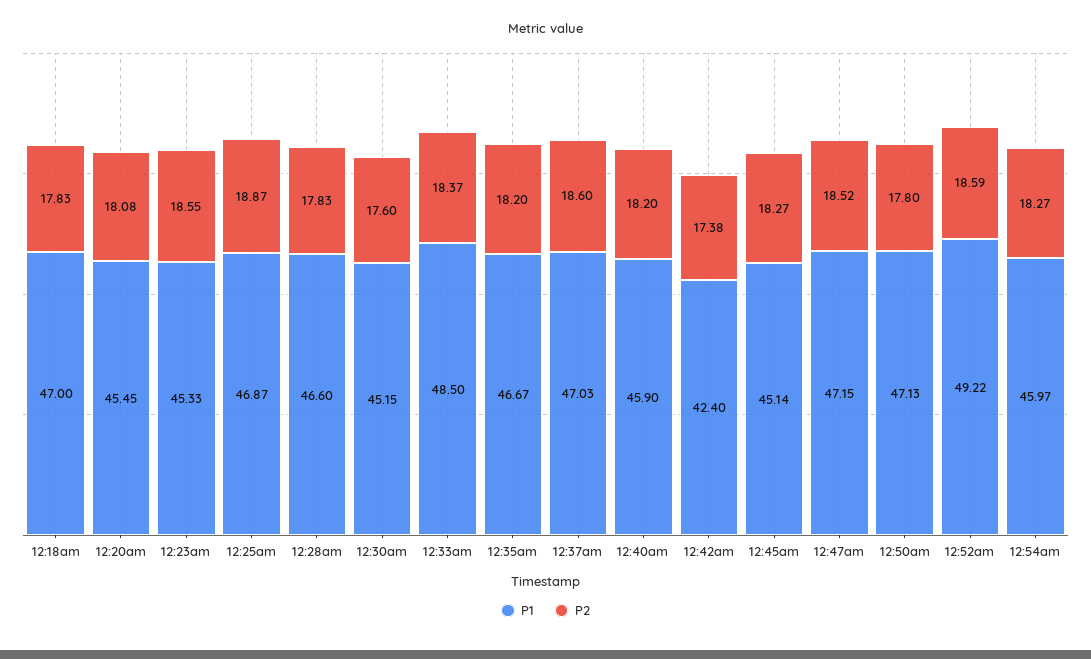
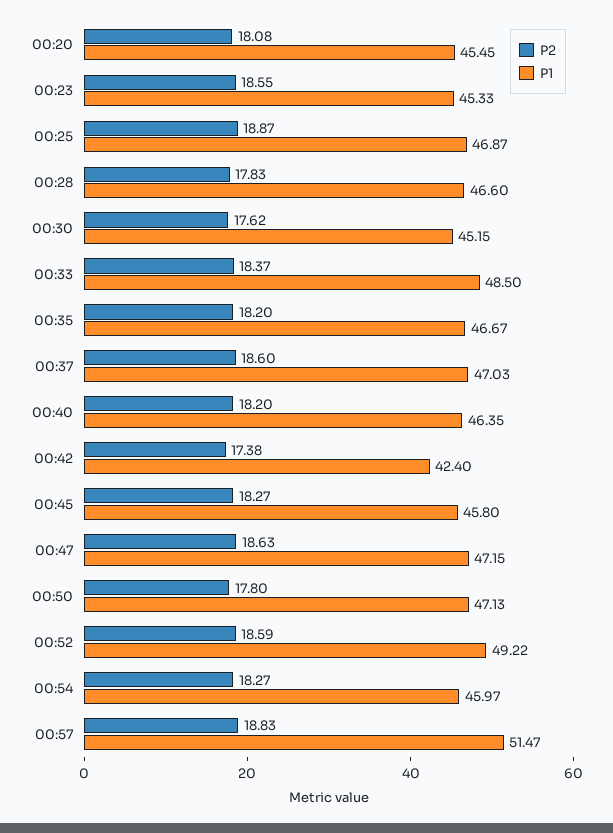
P1, 12:18am: 47 -> none
P2, 12:18am: 17.83 -> none
P2, 12:30am: 17.6 -> 17.62
P1, 12:40am: 45.9 -> 46.35
P1, 12:45am: 45.14 -> 45.8
P2, 12:47am: 18.52 -> 18.63
P2, 00:57: none -> 18.83
P1, 00:57: none -> 51.47

